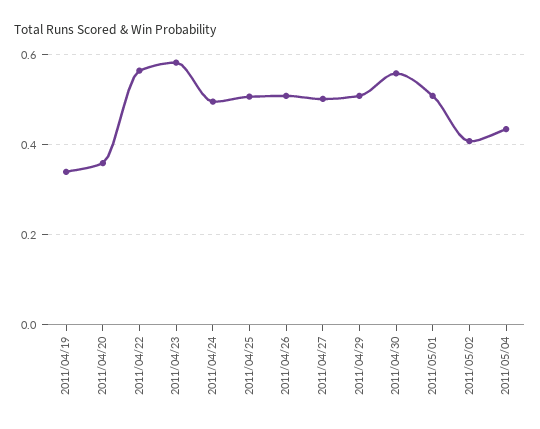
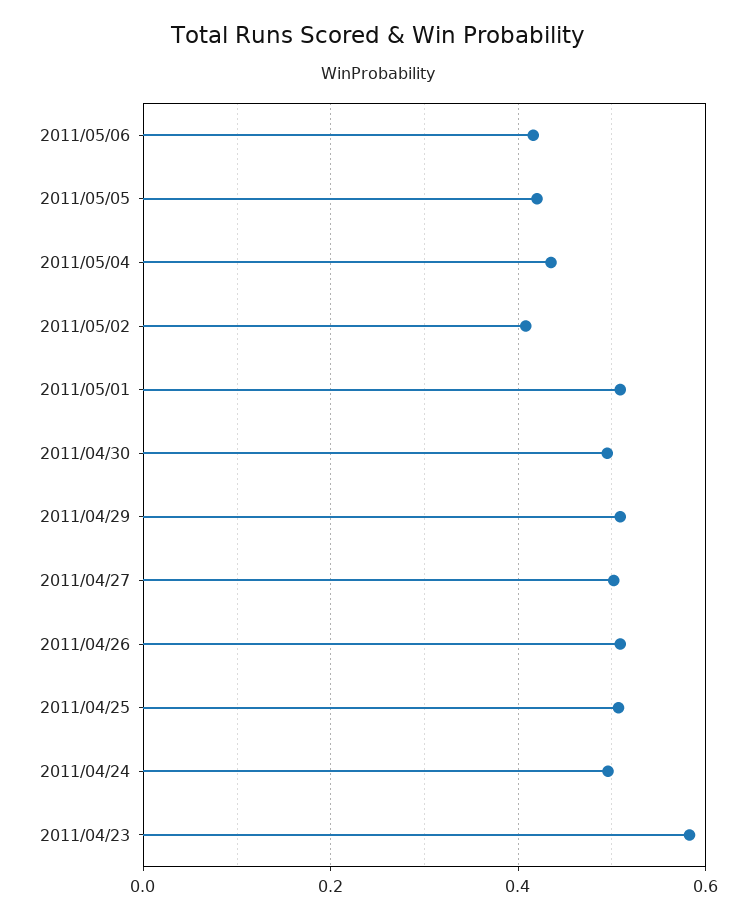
2011/04/19: 0.34 -> none
2011/04/20: 0.36 -> none
2011/04/22: 0.56 -> none
2011/04/30: 0.56 -> 0.5
2011/05/06: none -> 0.42
2011/05/05: none -> 0.42

